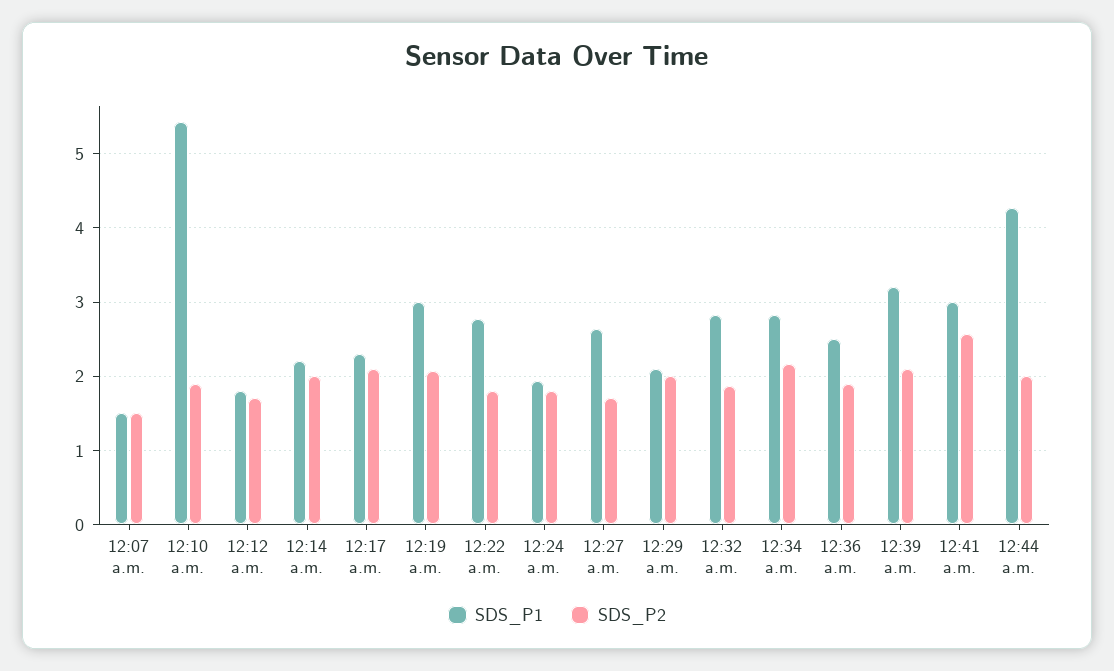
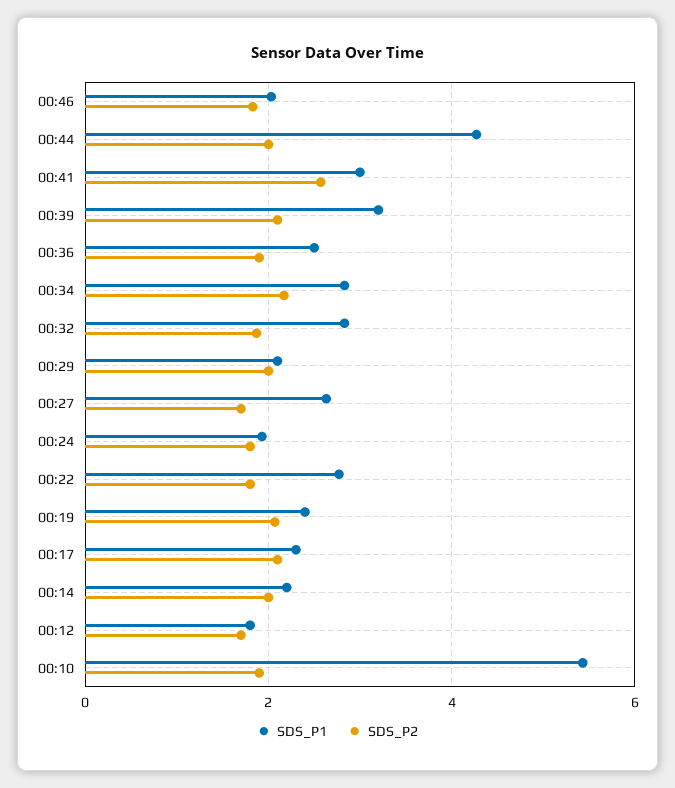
SDS_P1, 12:07 a.m.: 1.5 -> none
SDS_P2, 12:07 a.m.: 1.5 -> none
SDS_P1, 12:19 a.m.: 3 -> 2.4
SDS_P1, 00:46: none -> 2
SDS_P2, 00:46: none -> 1.8

